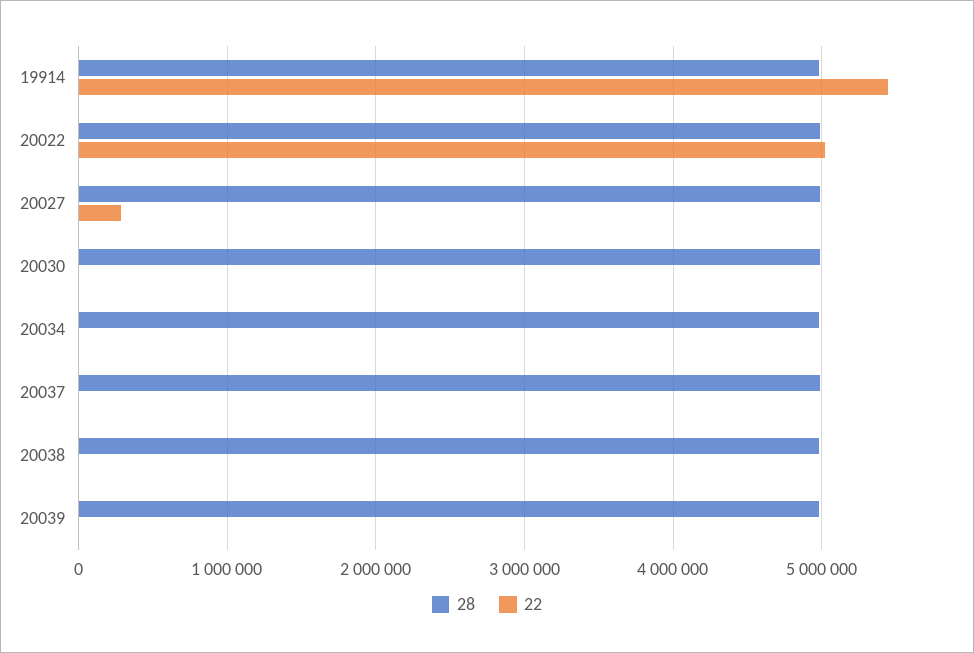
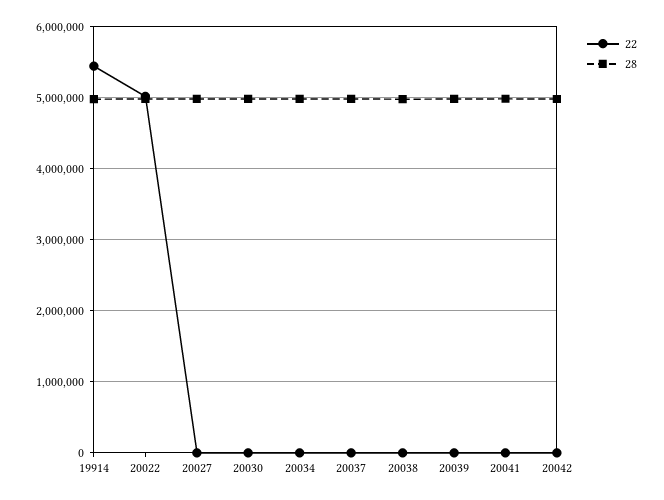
22, 20027: 300000 -> 0
22, 20041: none -> 0
28, 20041: none -> 5000000
22, 20042: none -> 0
28, 20042: none -> 5000000

